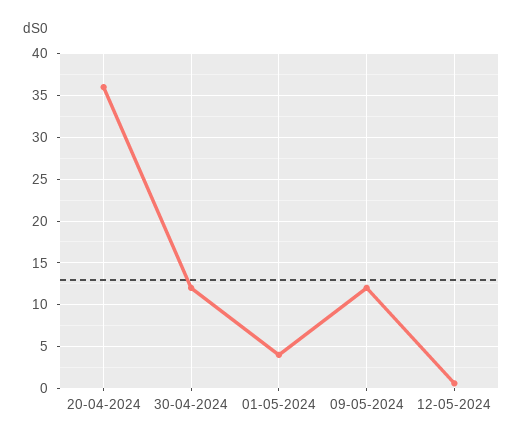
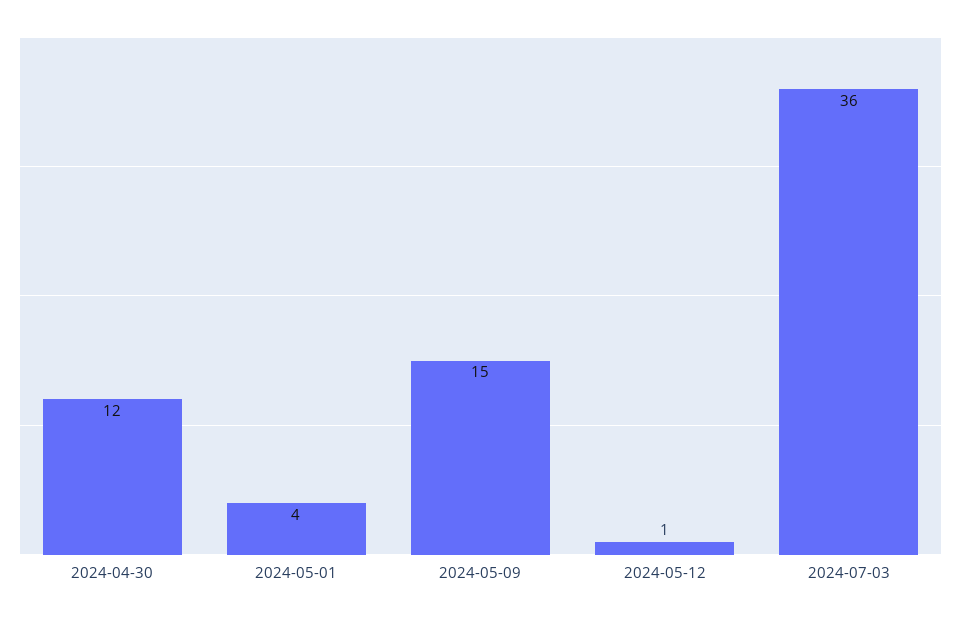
20-04-2024: 36 -> none
09-05-2024: 12 -> 15
2024-07-03: none -> 36

